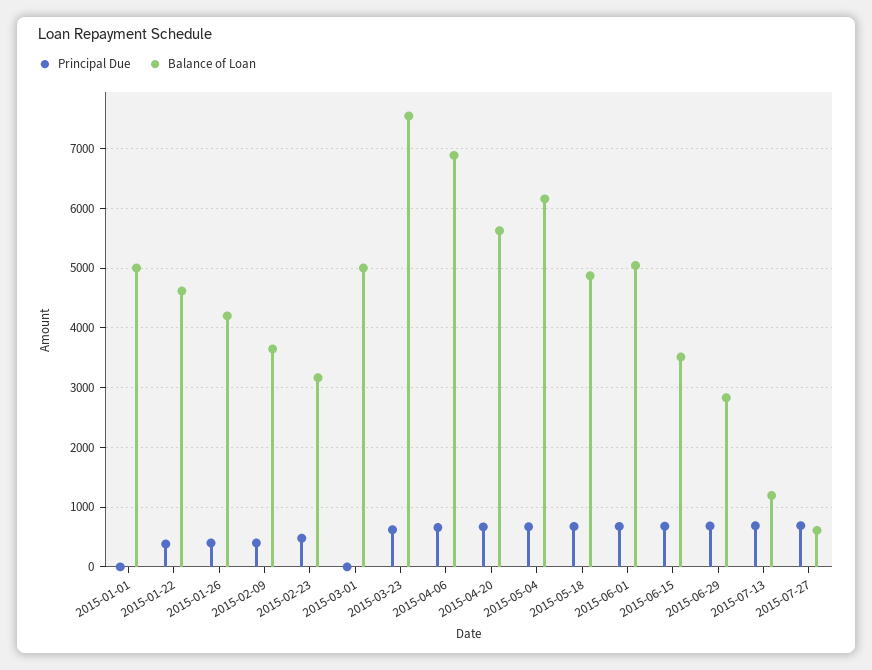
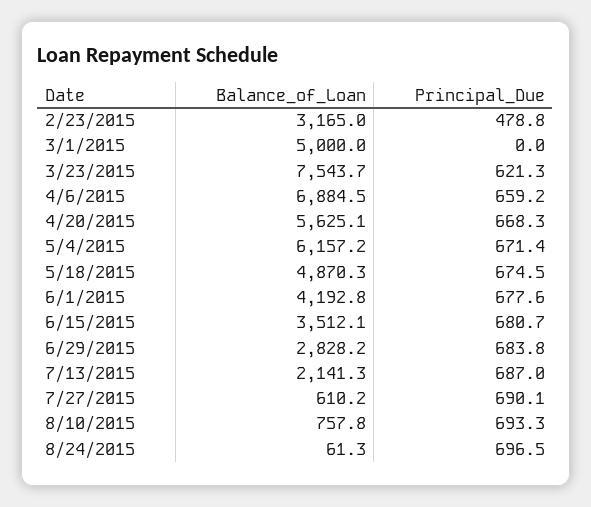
Principal Due, 2015-01-01: 0 -> none
Balance of Loan, 2015-01-01: 5000 -> none
Principal Due, 2015-01-22: 400 -> none
Balance of Loan, 2015-01-22: 4600 -> none
Principal Due, 2015-01-26: 400 -> none
Balance of Loan, 2015-01-26: 4200 -> none
Principal Due, 2015-02-09: 400 -> none
Balance of Loan, 2015-02-09: 3600 -> none
Balance of Loan, 2015-06-01: 5000 -> 4192.8
Balance of Loan, 2015-07-13: 1200 -> 2141.3
Balance of Loan, 8/10/2015: none -> 757.8
Principal Due, 8/10/2015: none -> 693.3
Balance of Loan, 8/24/2015: none -> 61.3
Principal Due, 8/24/2015: none -> 696.5

